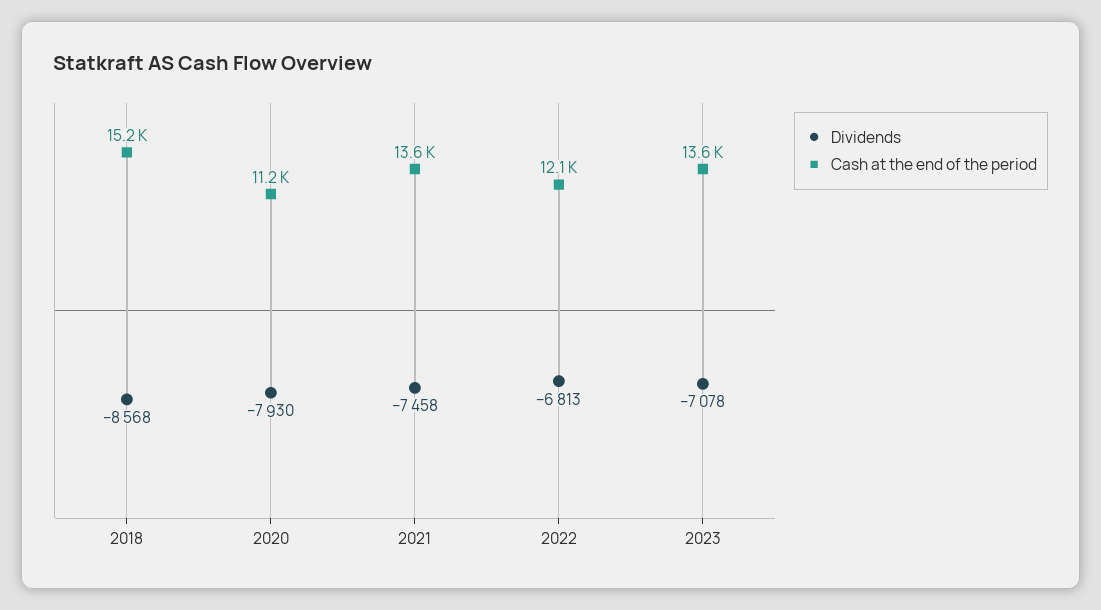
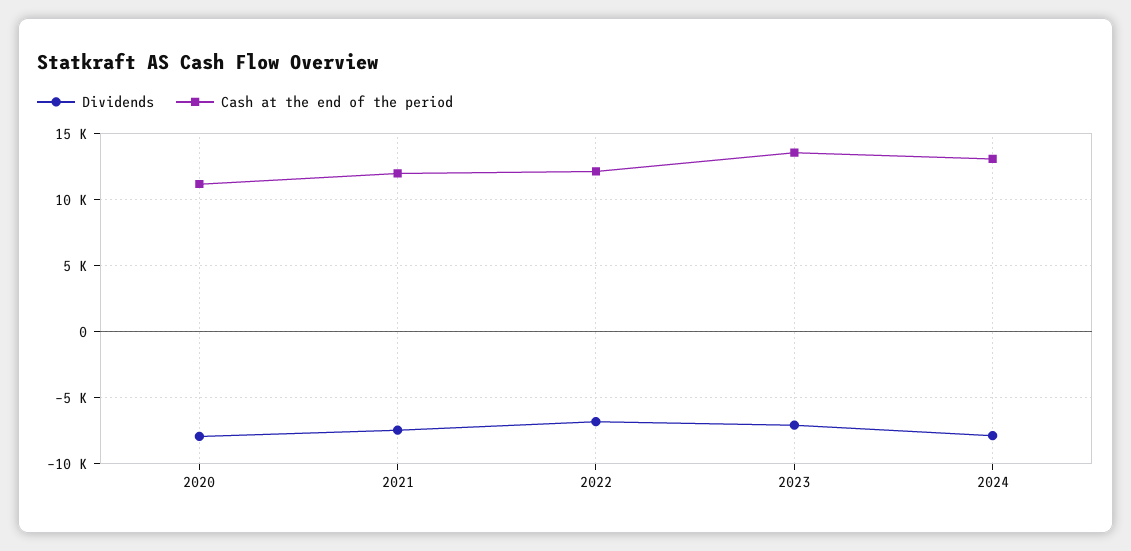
Dividends, 2018: -8568 -> none
Cash at the end of the period, 2018: 15200 -> none
Cash at the end of the period, 2021: 13600 -> 12000
Dividends, 2024: none -> -8000
Cash at the end of the period, 2024: none -> 13000

